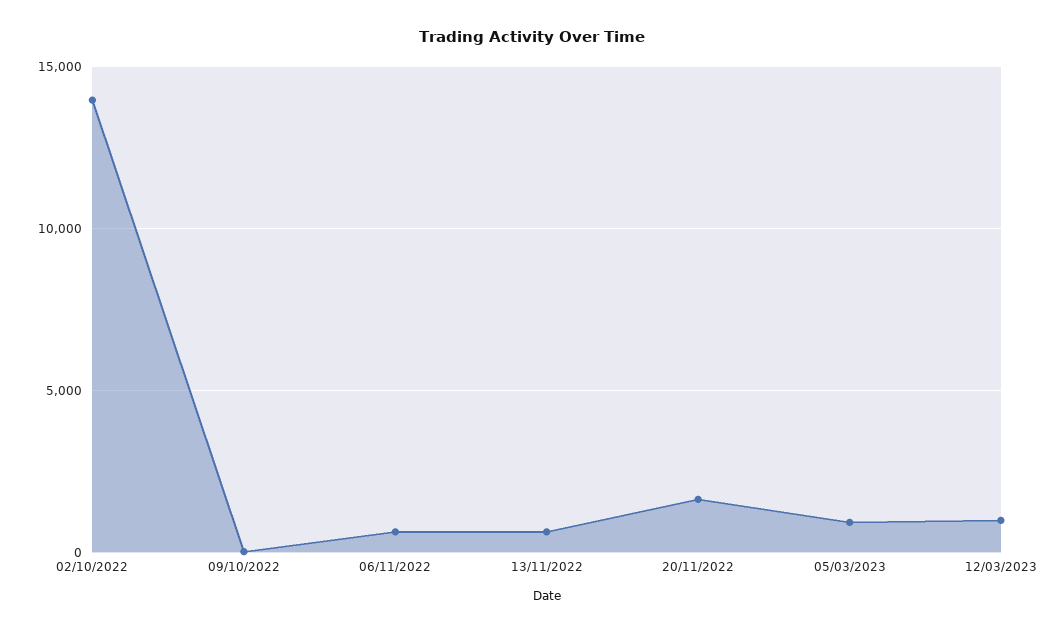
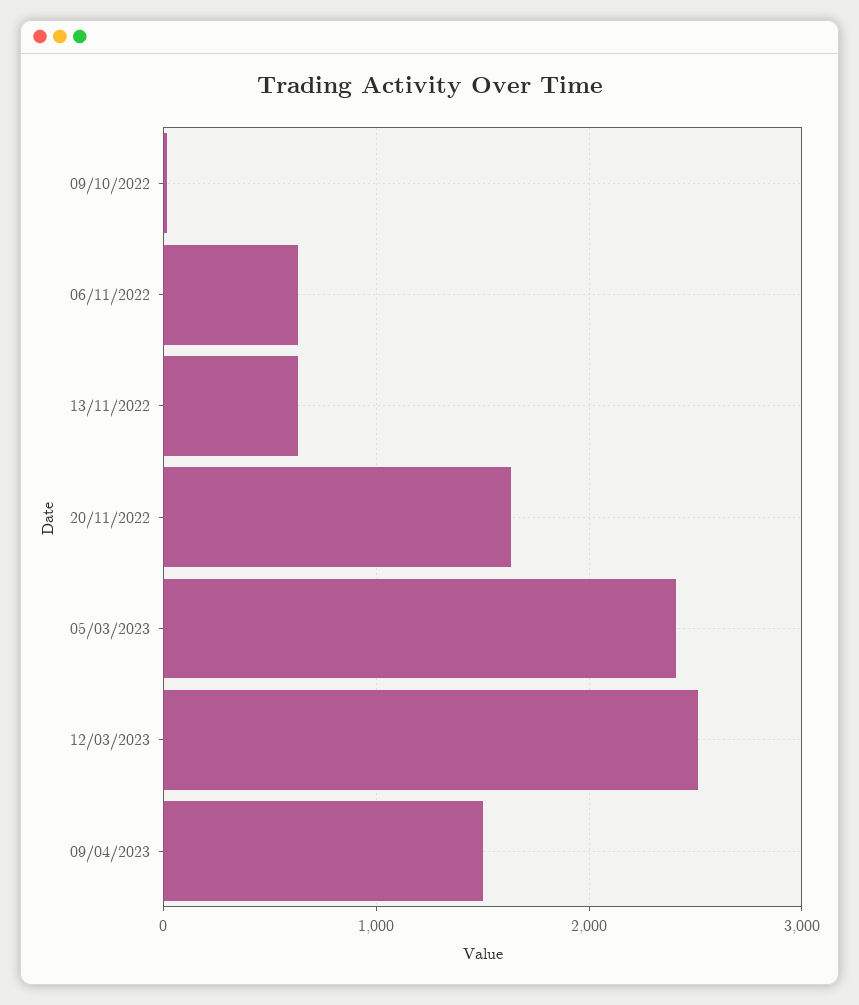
02/10/2022: 14000 -> none
05/03/2023: 1000 -> 2400
12/03/2023: 1000 -> 2500
09/04/2023: none -> 1500

